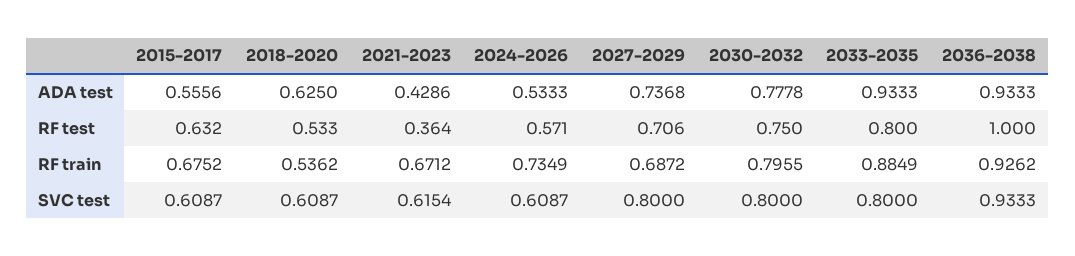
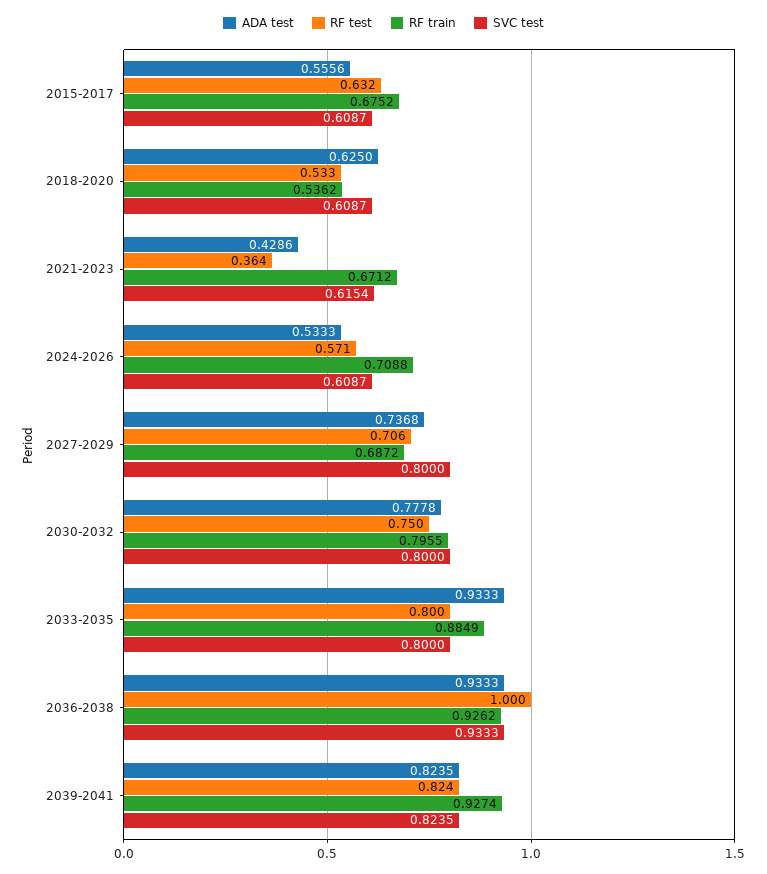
RF train, 2024-2026: 0.7349 -> 0.7088
ADA test, 2039-2041: none -> 0.8235
RF test, 2039-2041: none -> 0.824
RF train, 2039-2041: none -> 0.9274
SVC test, 2039-2041: none -> 0.8235

